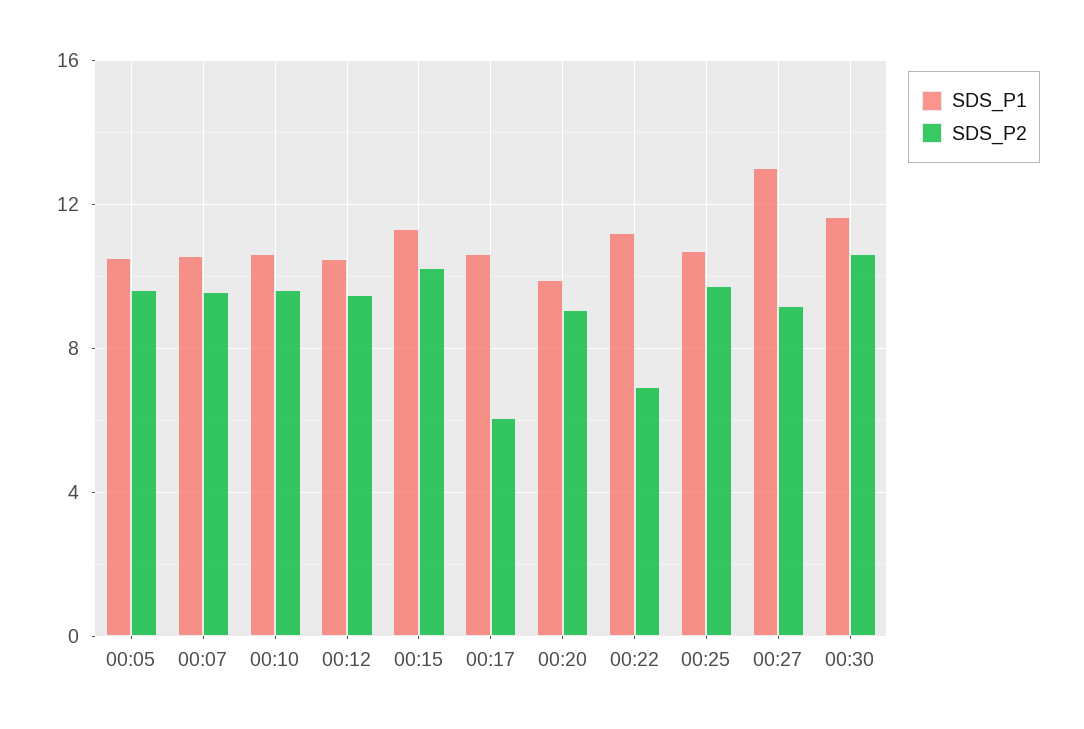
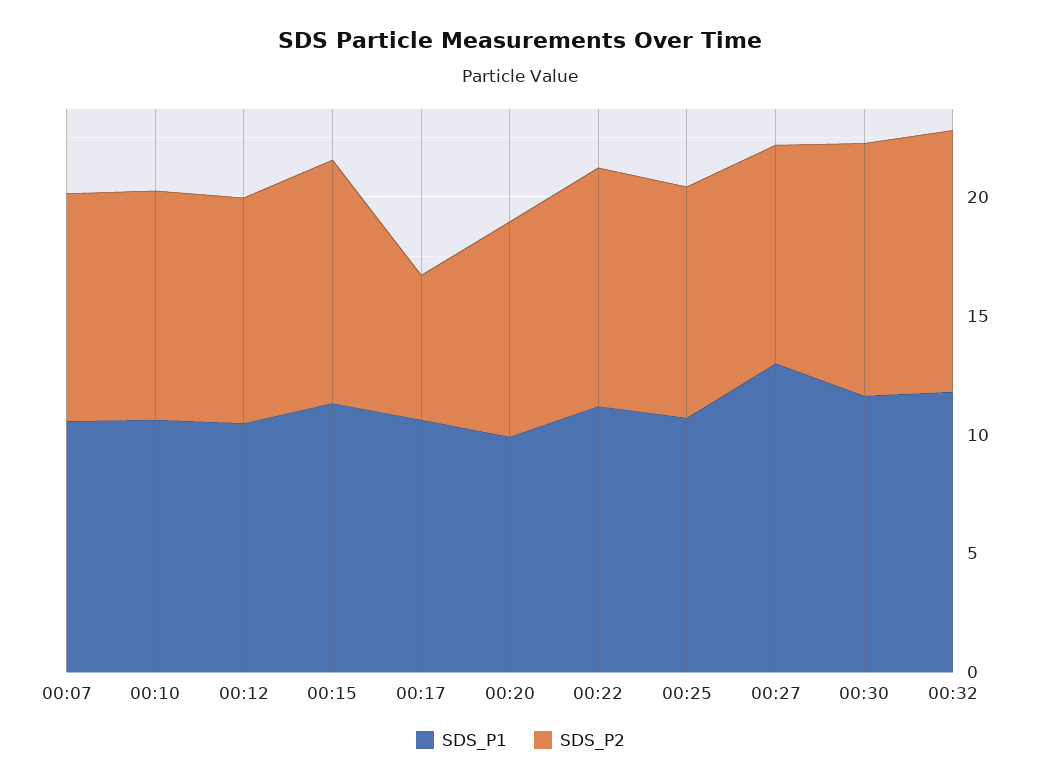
SDS_P1, 00:05: 10.5 -> none
SDS_P2, 00:05: 9.5 -> none
SDS_P2, 00:22: 7 -> 10
SDS_P1, 00:32: none -> 12
SDS_P2, 00:32: none -> 11

